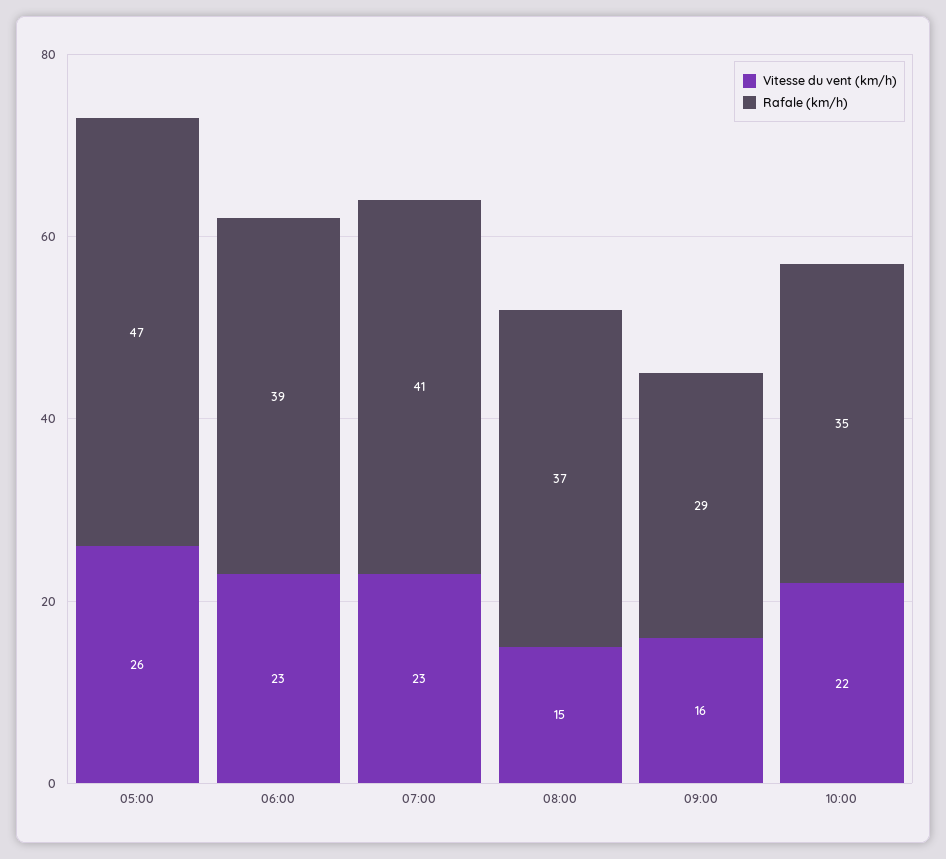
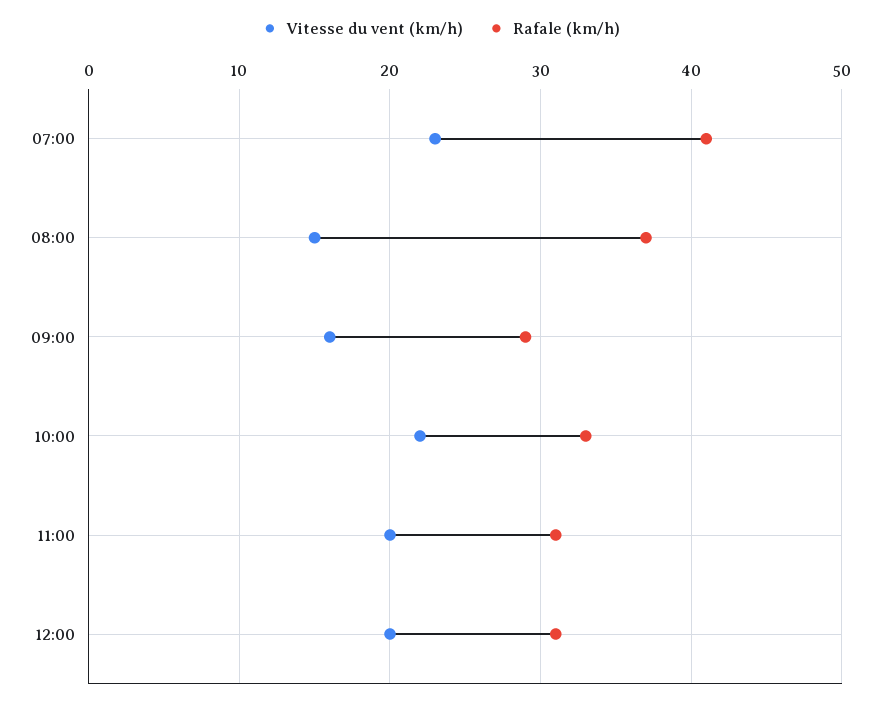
Vitesse du vent (km/h), 05:00: 26 -> none
Rafale (km/h), 05:00: 47 -> none
Vitesse du vent (km/h), 06:00: 23 -> none
Rafale (km/h), 06:00: 39 -> none
Rafale (km/h), 10:00: 35 -> 33
Vitesse du vent (km/h), 11:00: none -> 20
Rafale (km/h), 11:00: none -> 31
Vitesse du vent (km/h), 12:00: none -> 20
Rafale (km/h), 12:00: none -> 31

